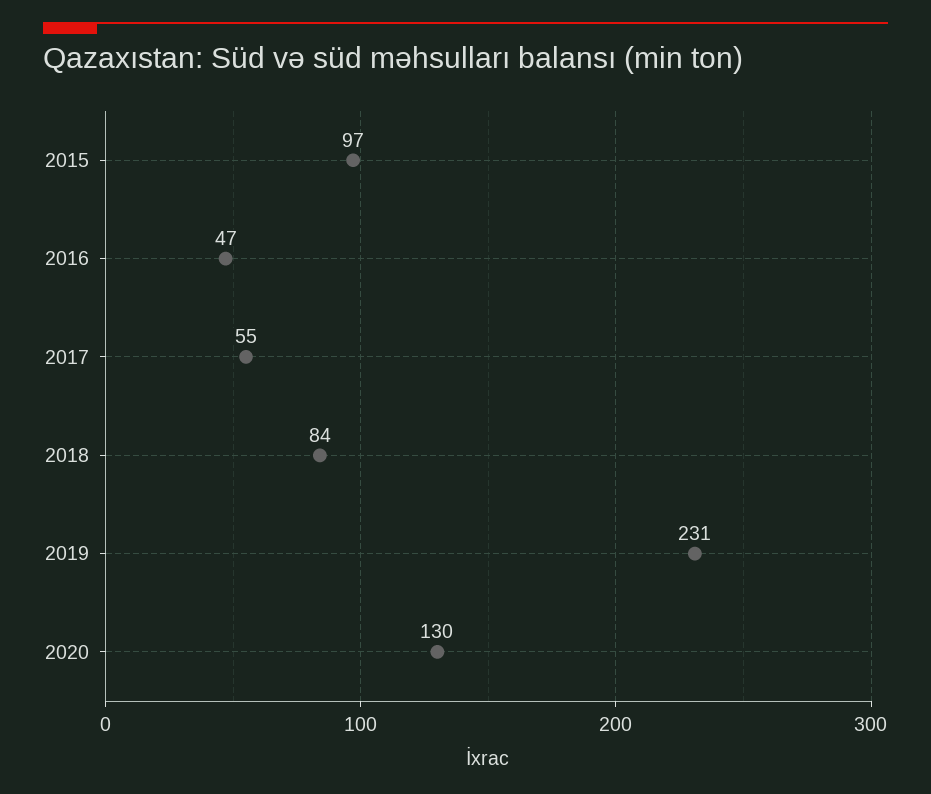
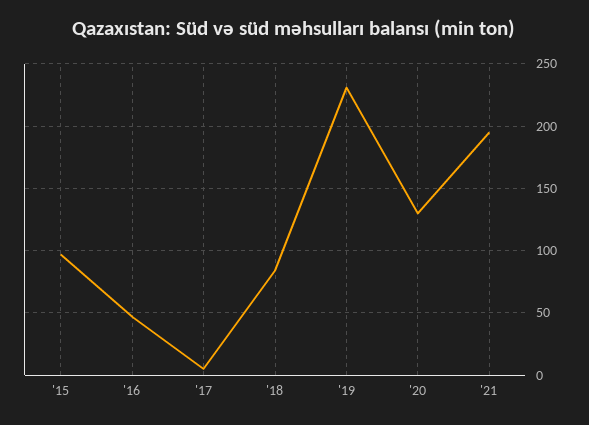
2017: 55 -> 5
'21: none -> 195

